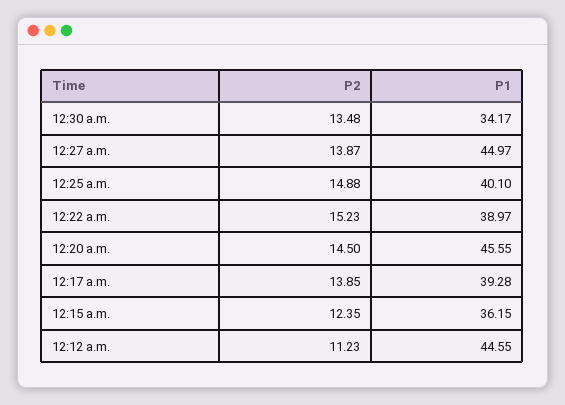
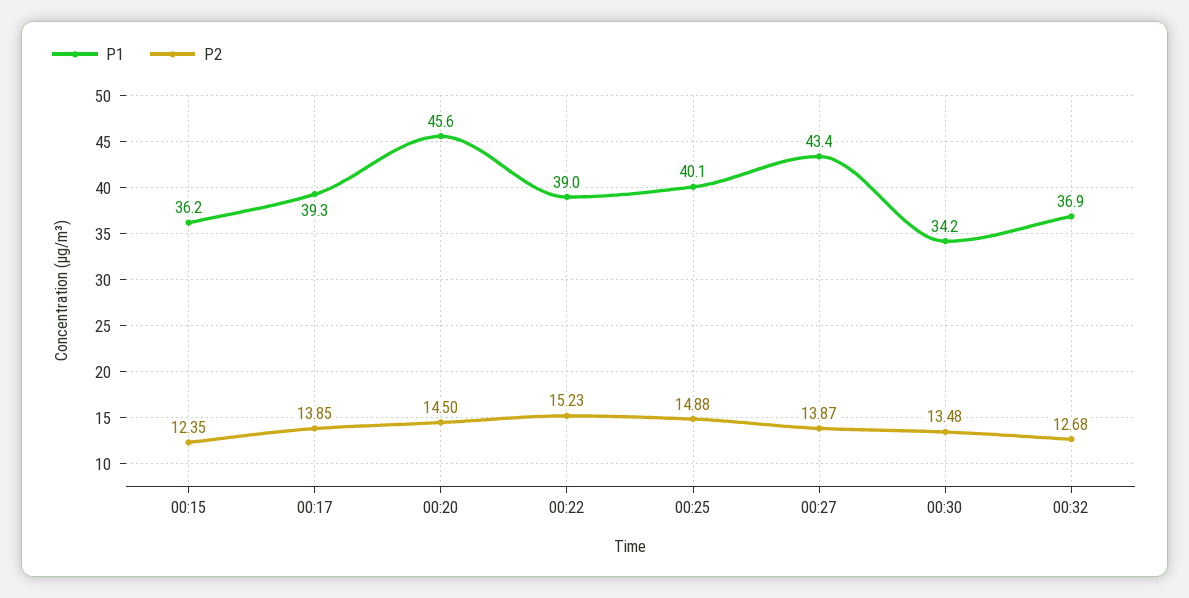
P1, 12:27 a.m.: 44.97 -> 43.4
P2, 12:12 a.m.: 11.23 -> none
P1, 12:12 a.m.: 44.55 -> none
P1, 00:32: none -> 36.9
P2, 00:32: none -> 12.68

